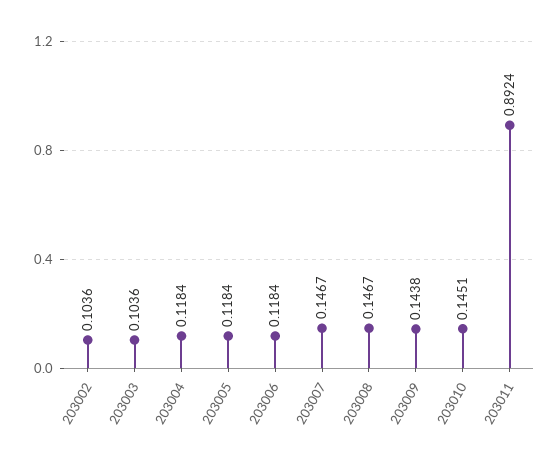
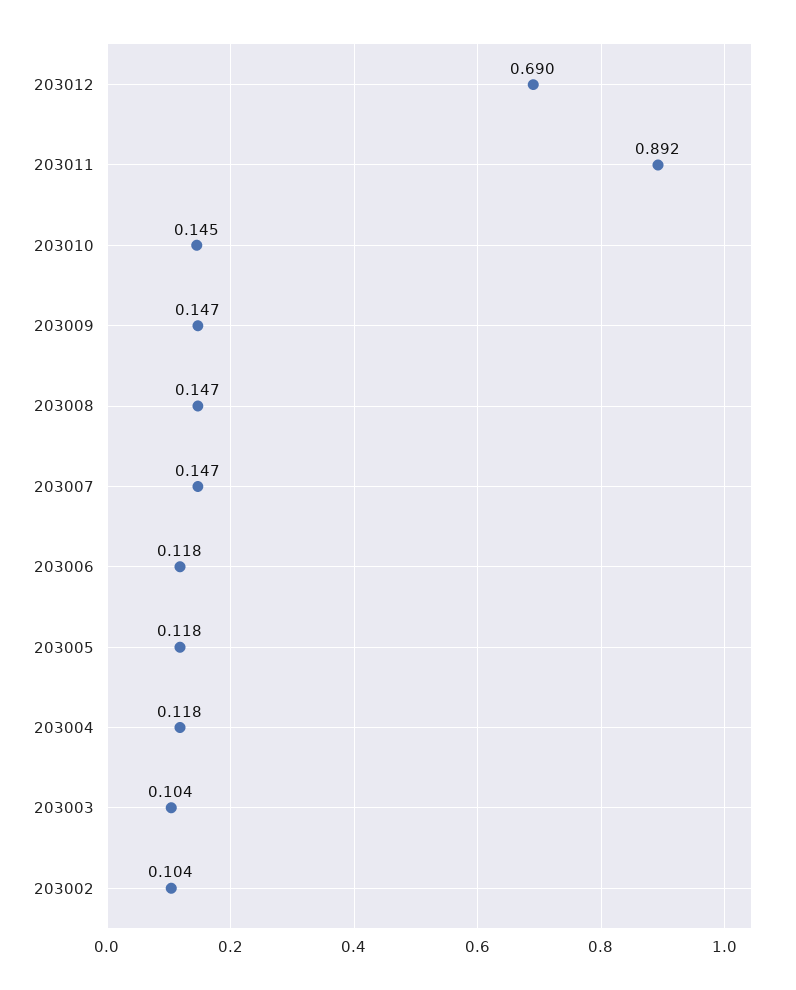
203009: 0.1438 -> 0.147
203012: none -> 0.69

